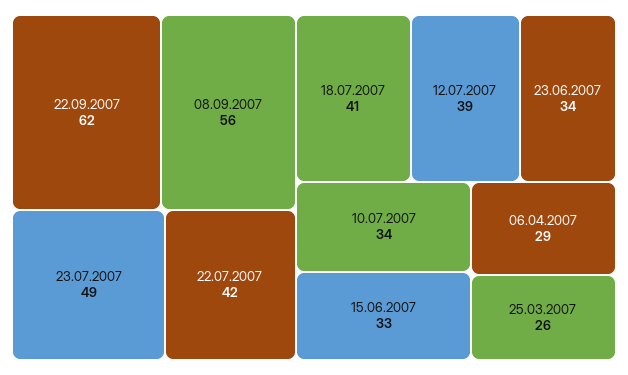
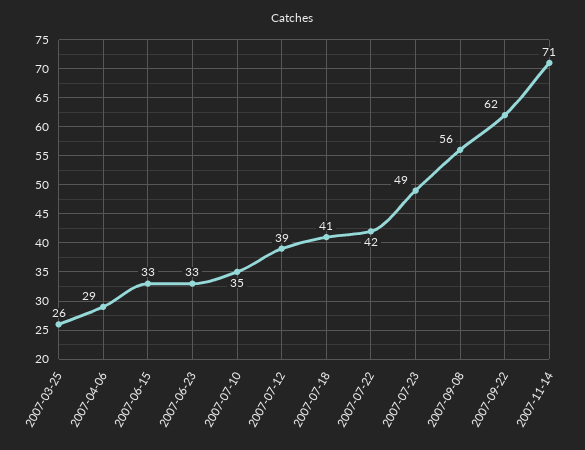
23.06.2007: 34 -> 33
10.07.2007: 34 -> 35
2007-11-14: none -> 71

